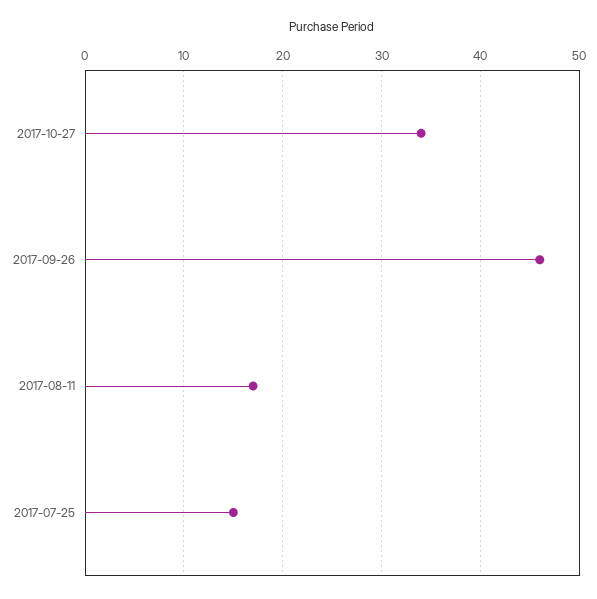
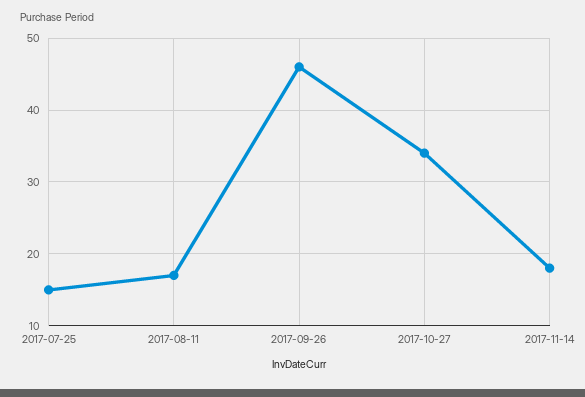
2017-11-14: none -> 18

